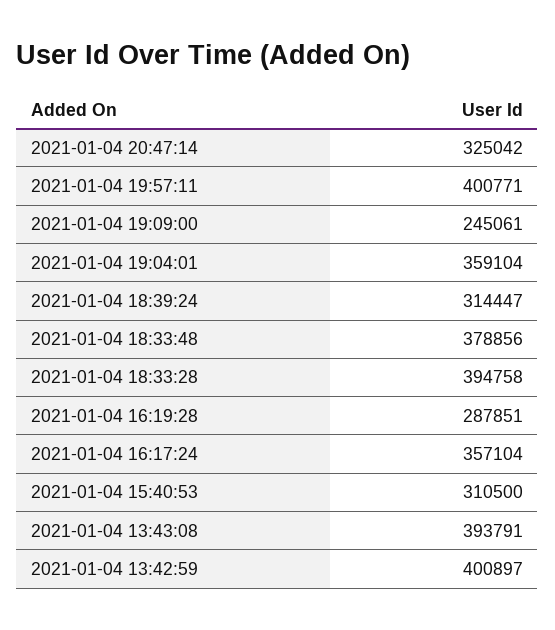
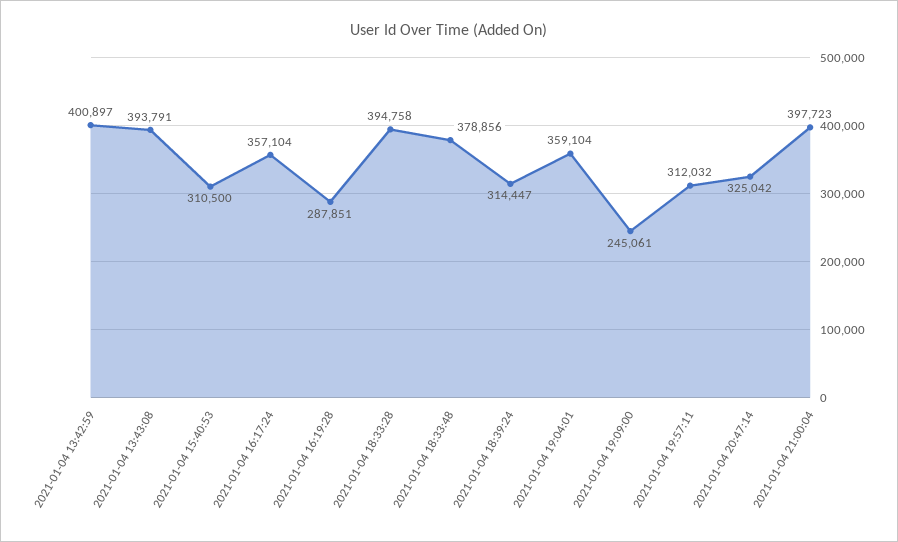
2021-01-04 19:57:11: 400771 -> 312032
2021-01-04 21:00:04: none -> 397723

